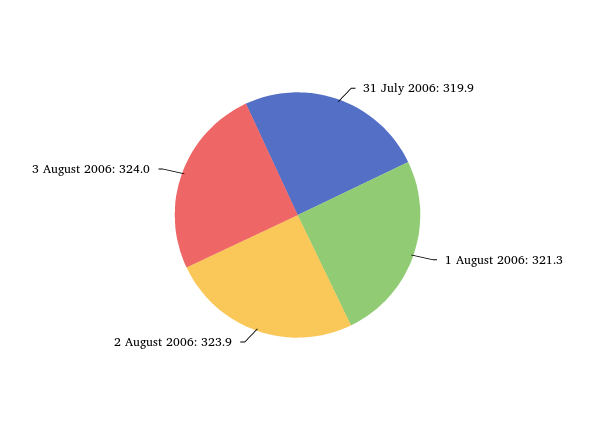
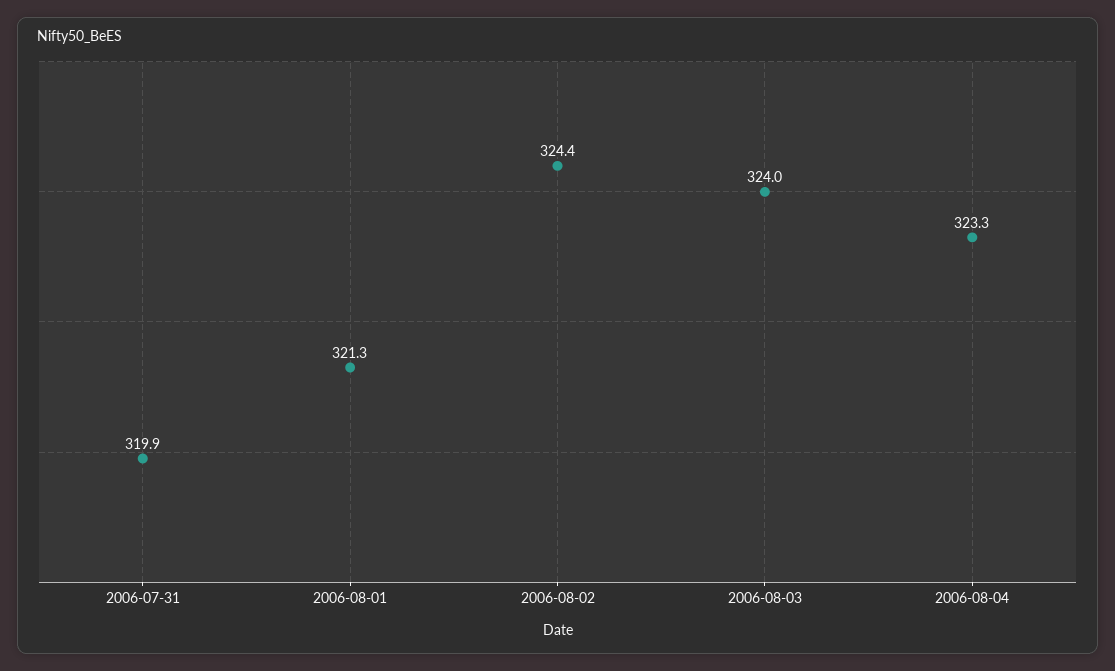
2 August 2006: 323.9 -> 324.4
2006-08-04: none -> 323.3

